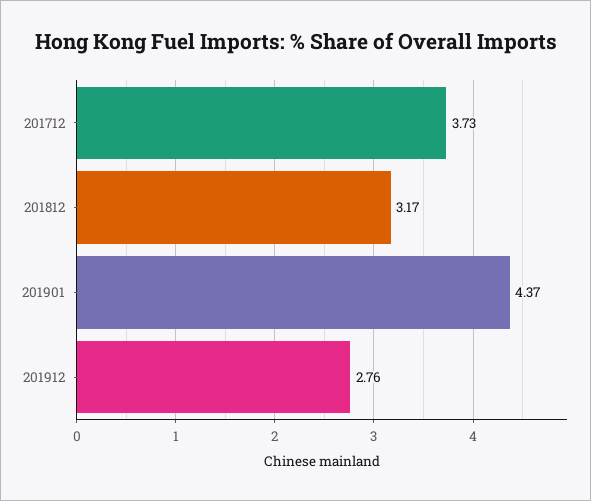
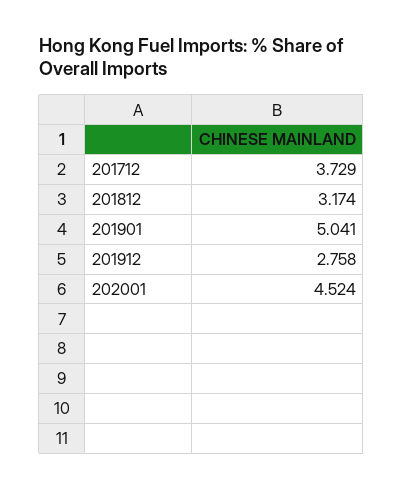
201901: 4.37 -> 5.041
202001: none -> 4.524

